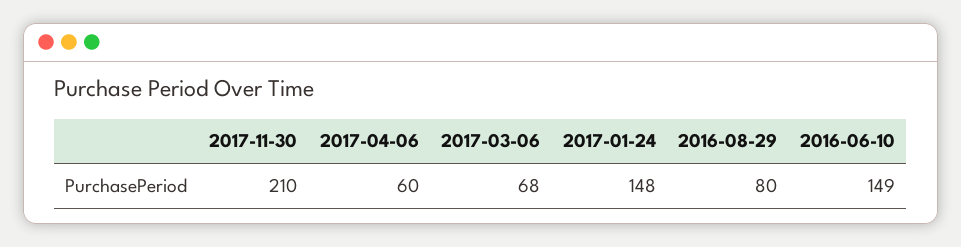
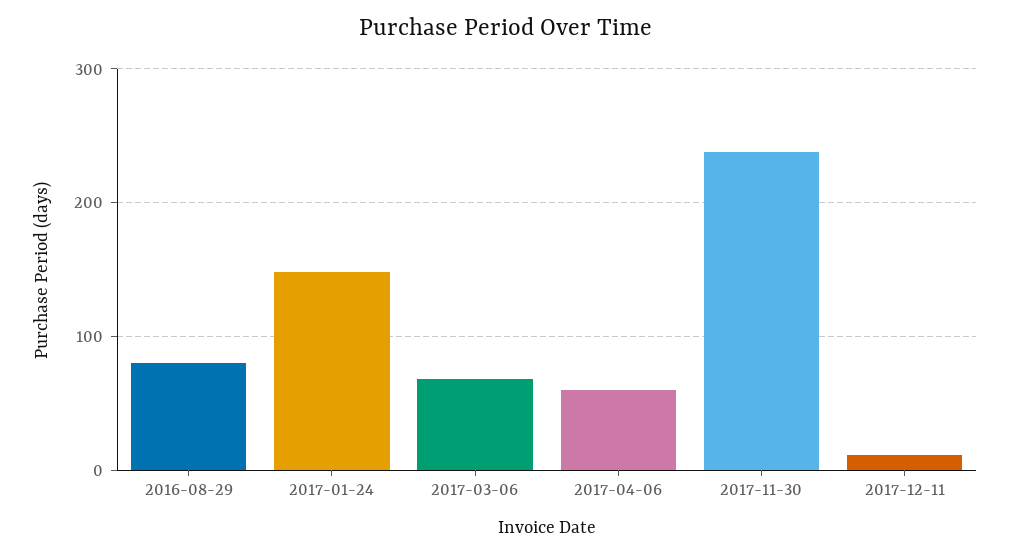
2017-11-30: 210 -> 240
2016-06-10: 149 -> none
2017-12-11: none -> 10

